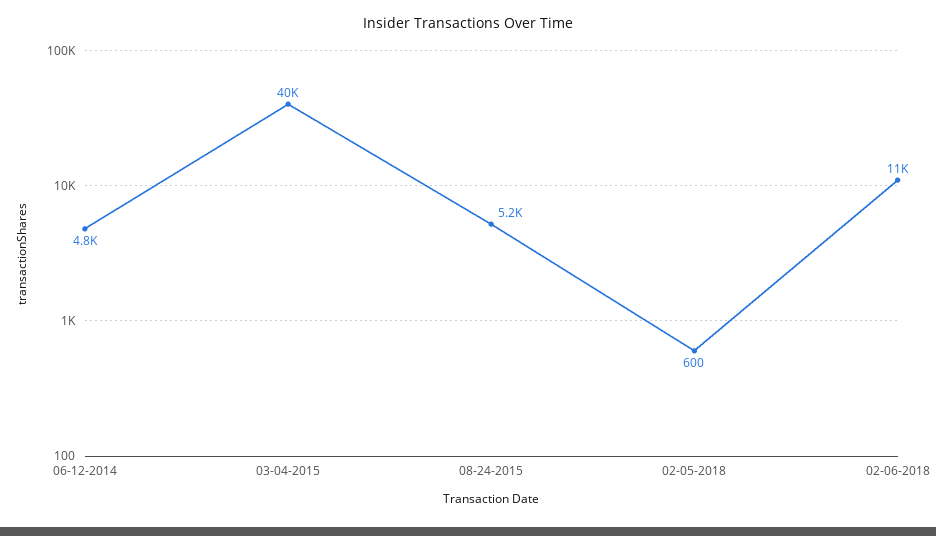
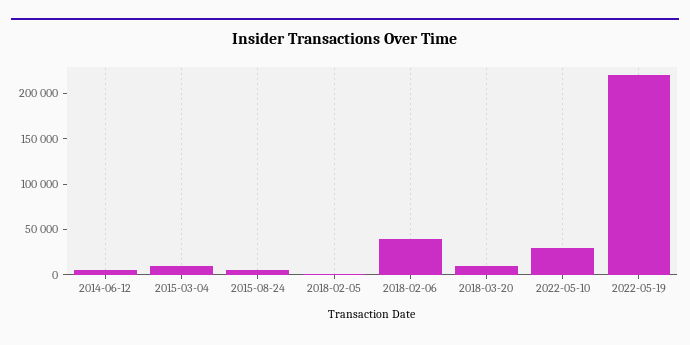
03-04-2015: 40000 -> 10000
02-06-2018: 11000 -> 40000
2018-03-20: none -> 10000
2022-05-10: none -> 30000
2022-05-19: none -> 220000

